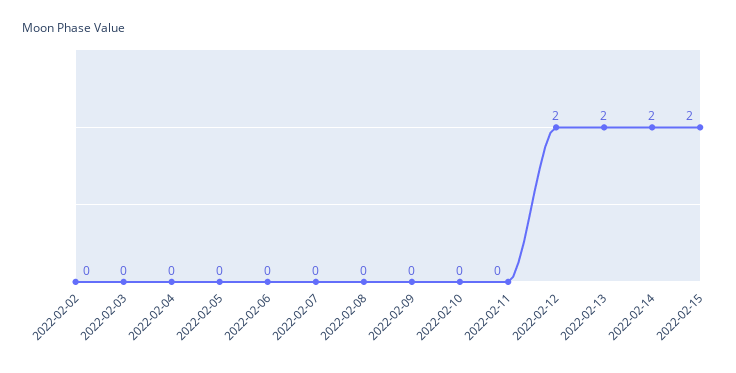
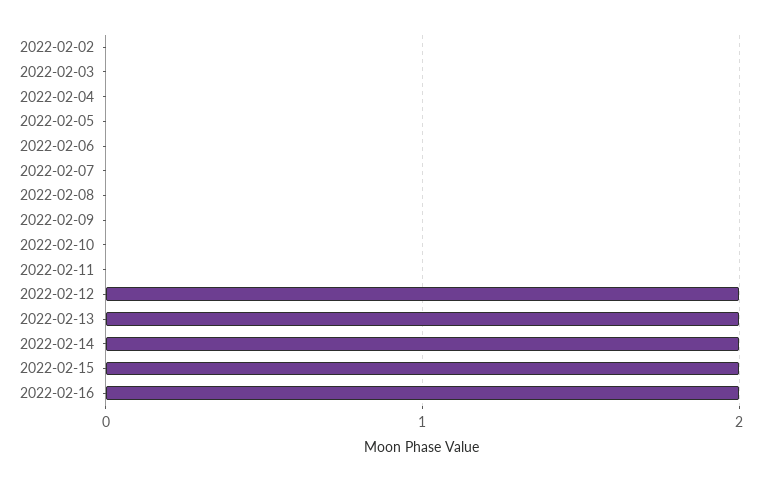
2022-02-16: none -> 2

